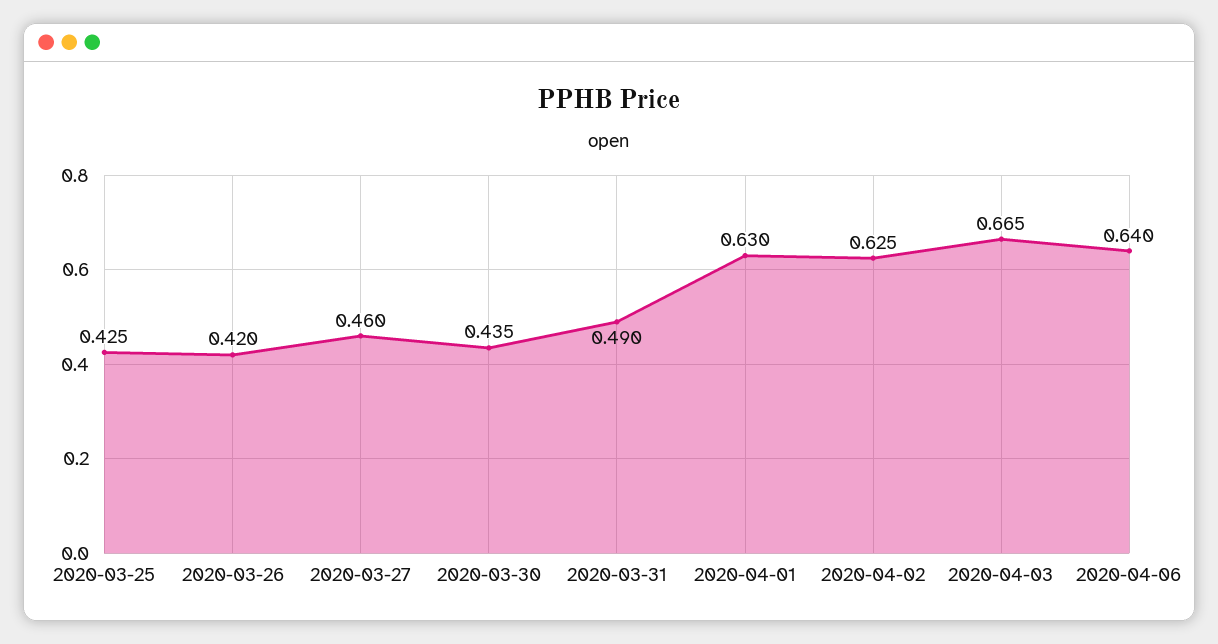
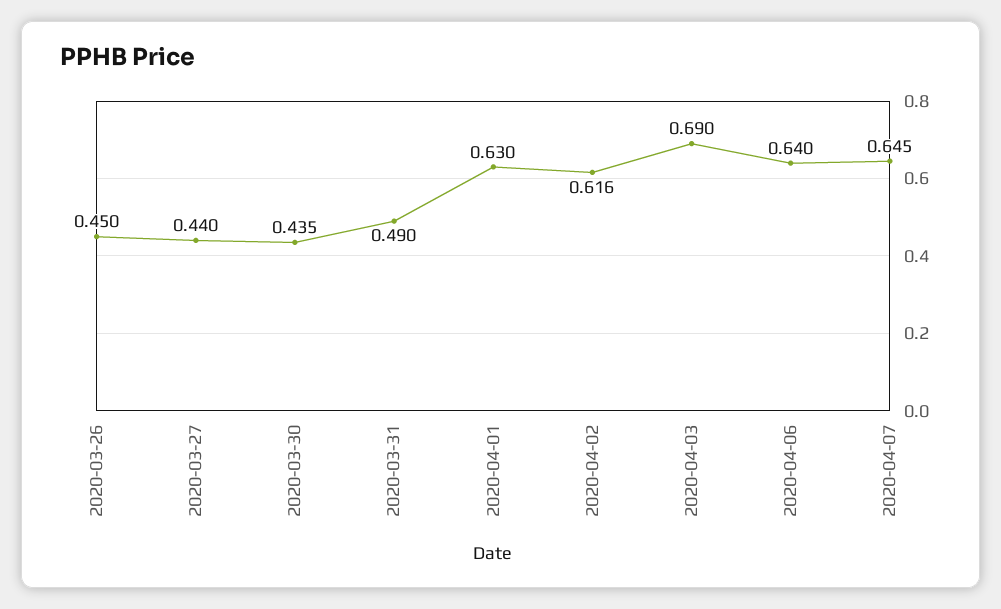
2020-03-25: 0.425 -> none
2020-03-26: 0.42 -> 0.45
2020-03-27: 0.46 -> 0.44
2020-04-02: 0.625 -> 0.616
2020-04-03: 0.665 -> 0.69
2020-04-07: none -> 0.645

